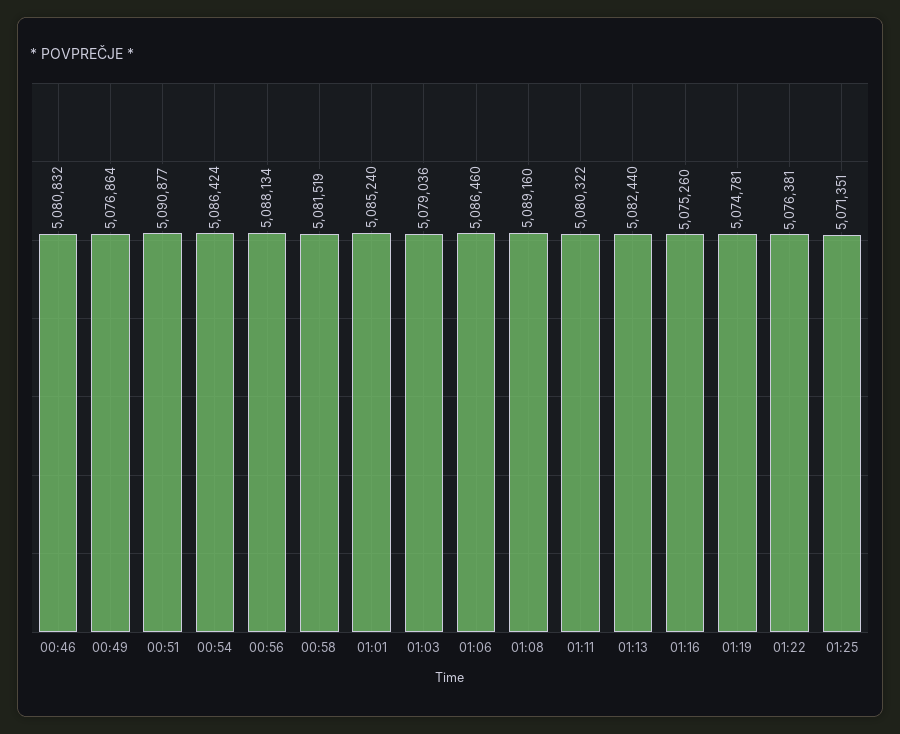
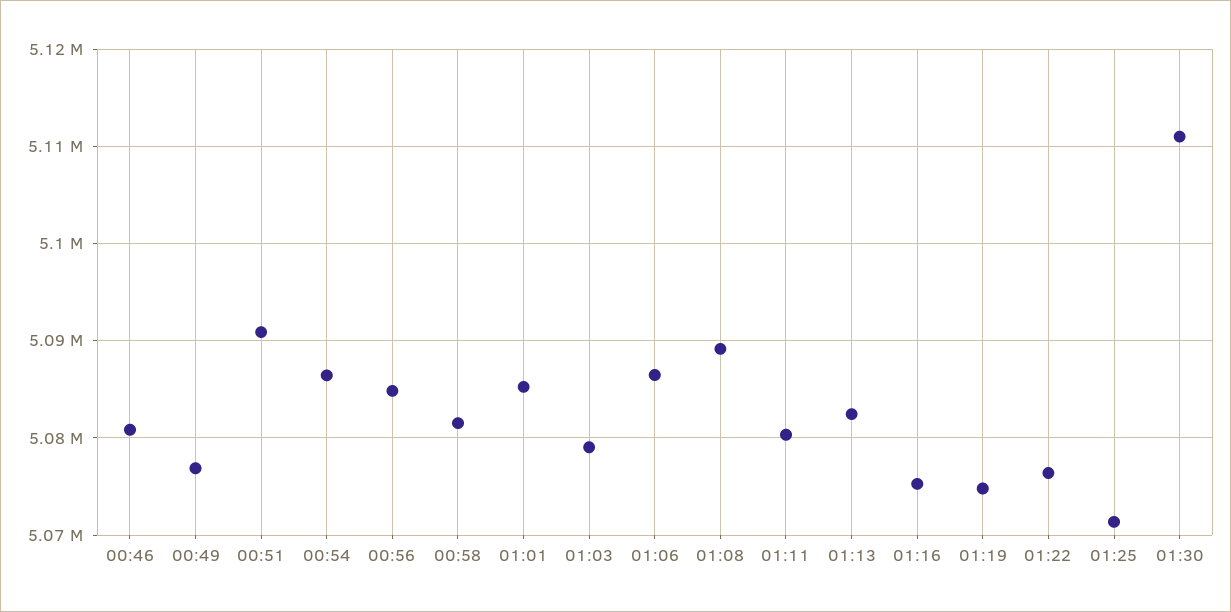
00:56: 5088134 -> 5085000
01:30: none -> 5111000

